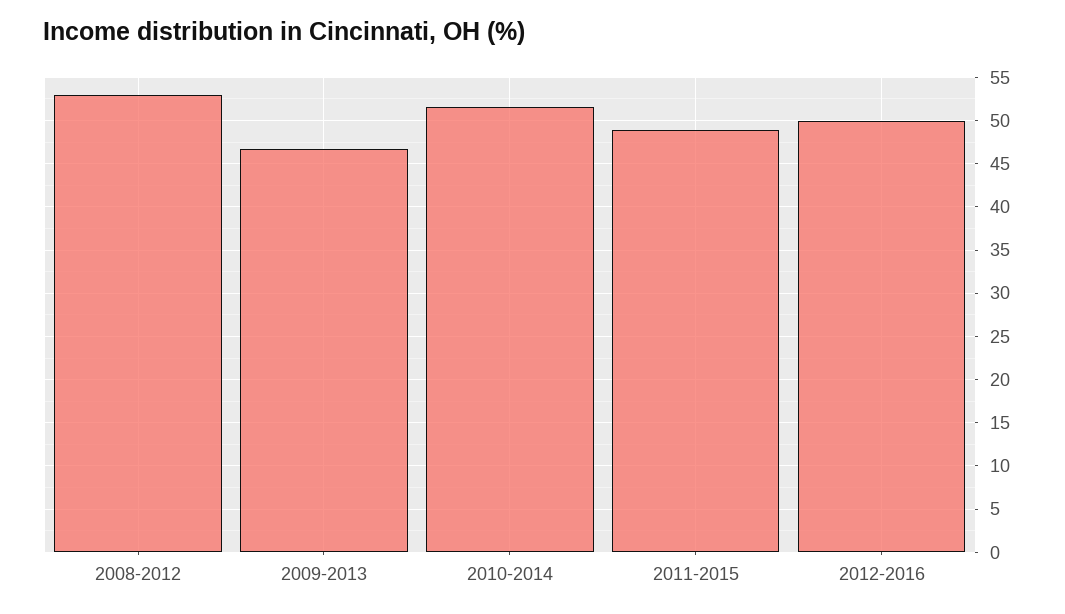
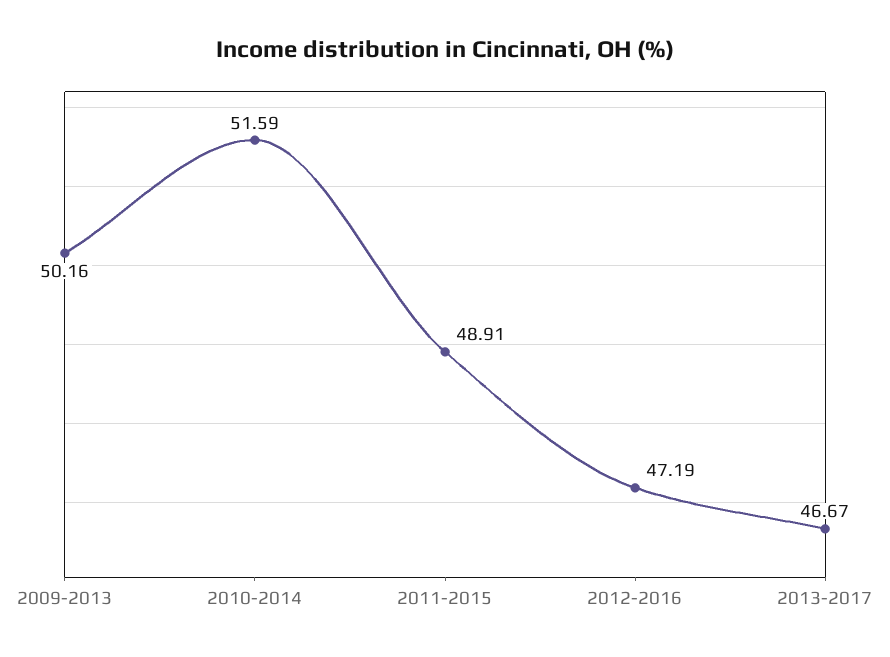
2008-2012: 53 -> none
2009-2013: 47 -> 50.16
2012-2016: 50 -> 47.19
2013-2017: none -> 46.67

